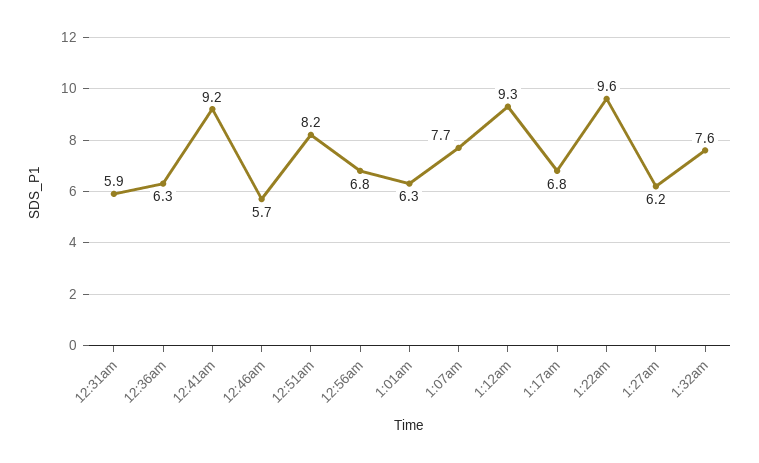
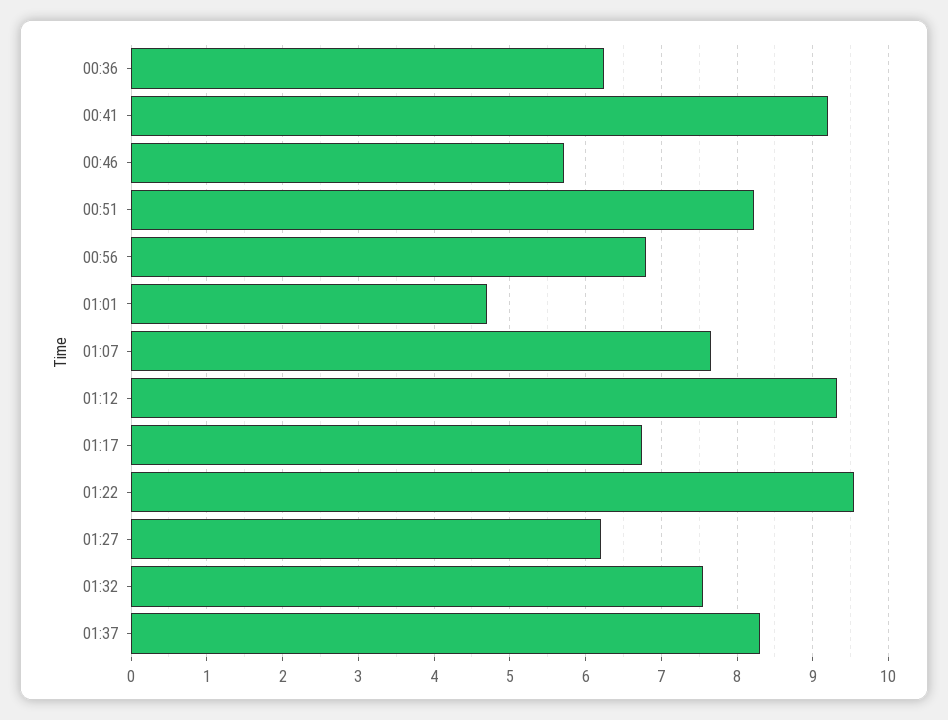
12:31am: 5.9 -> none
1:01am: 6.3 -> 4.7
01:37: none -> 8.3

